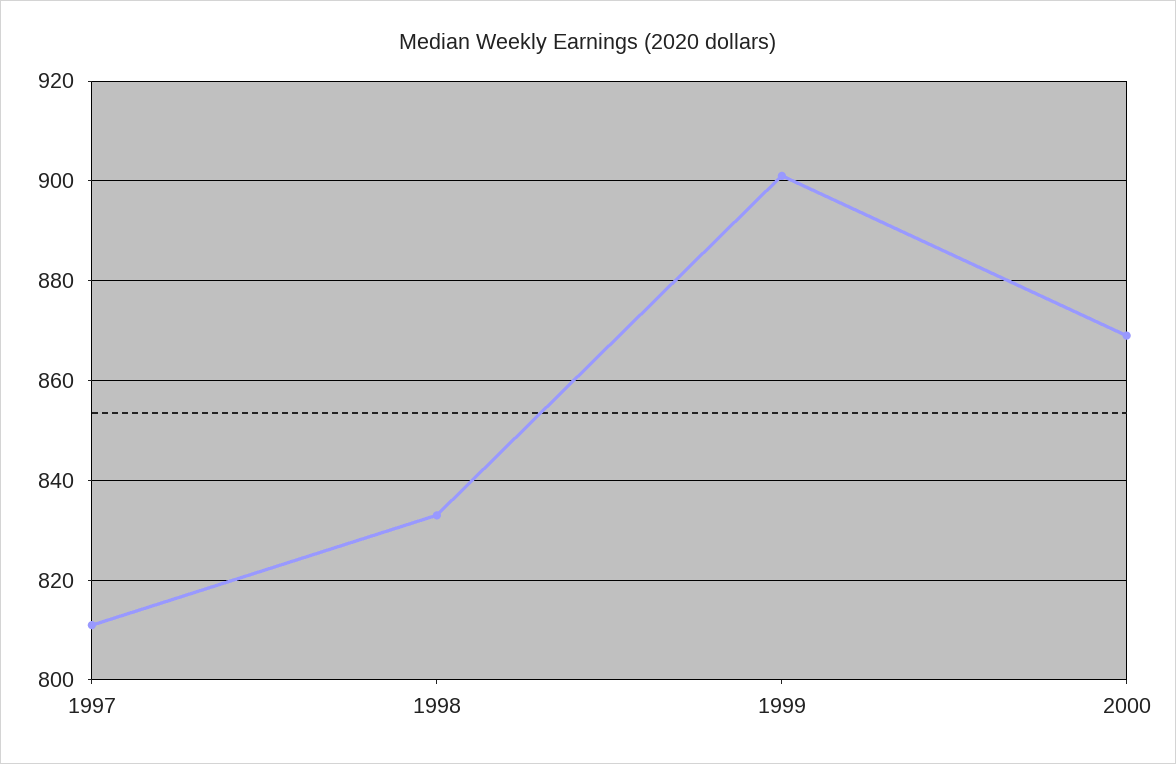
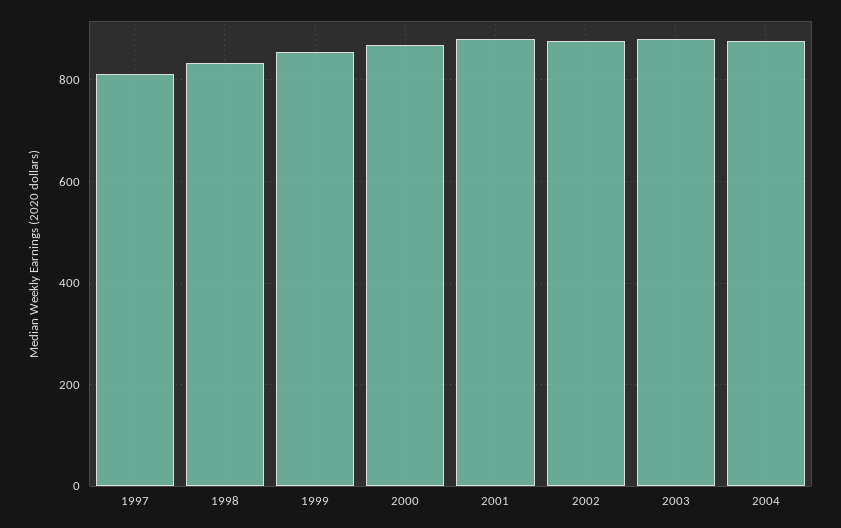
1999: 900 -> 860
2001: none -> 880
2002: none -> 880
2003: none -> 880
2004: none -> 880

